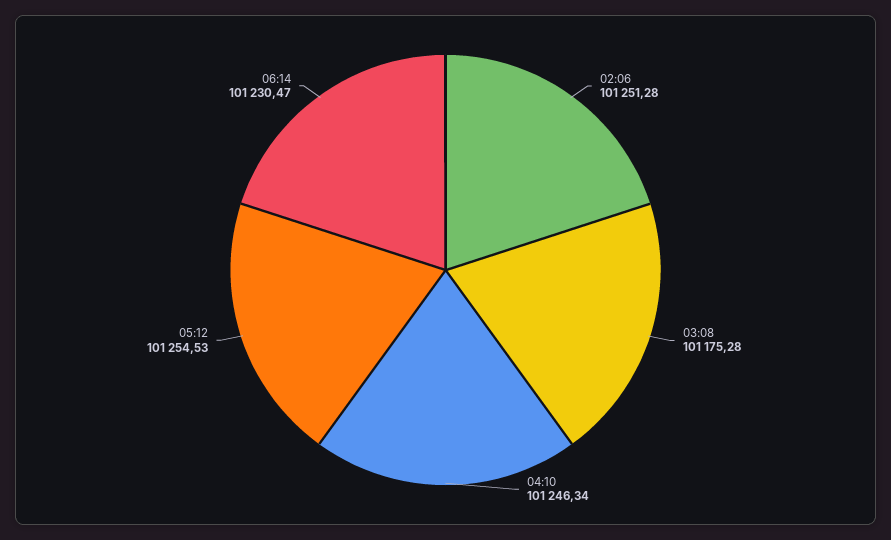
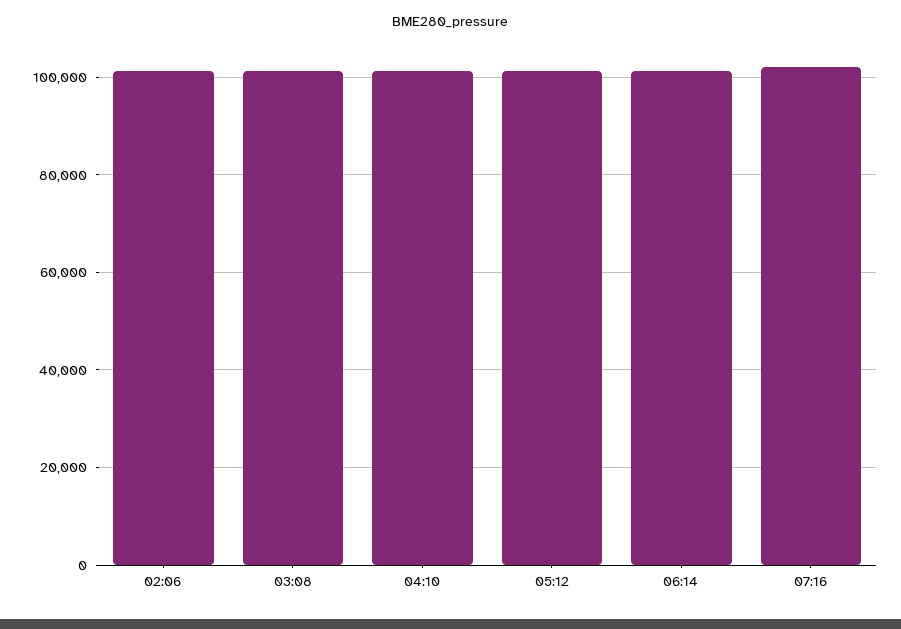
07:16: none -> 102000

